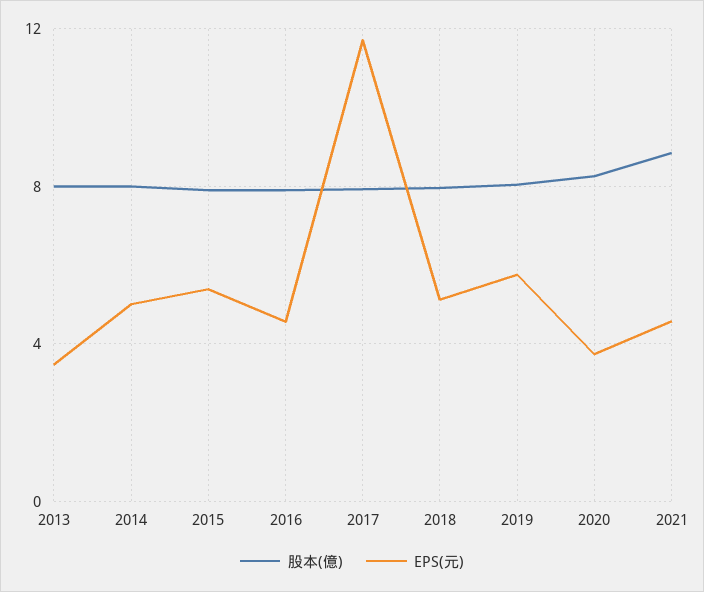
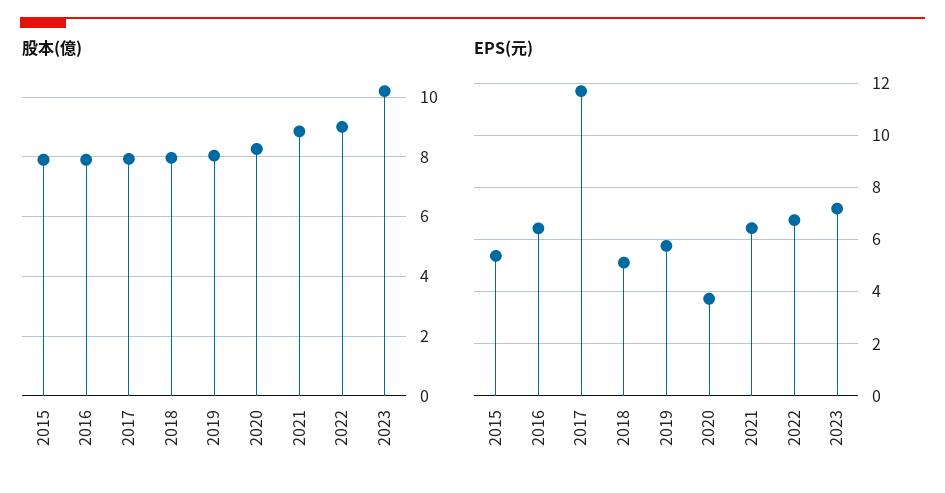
股本(億), 2013: 8 -> none
EPS(元), 2013: 3.5 -> none
股本(億), 2014: 8 -> none
EPS(元), 2014: 5 -> none
EPS(元), 2016: 4.5 -> 6.5
EPS(元), 2021: 4.5 -> 6.5
股本(億), 2022: none -> 9
股本(億), 2023: none -> 10.25
EPS(元), 2022: none -> 6.75
EPS(元), 2023: none -> 7.25

